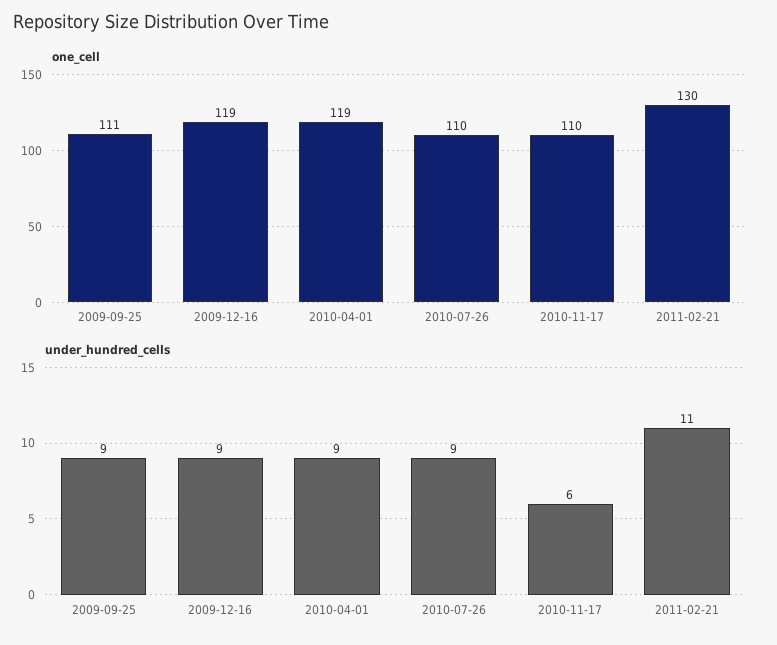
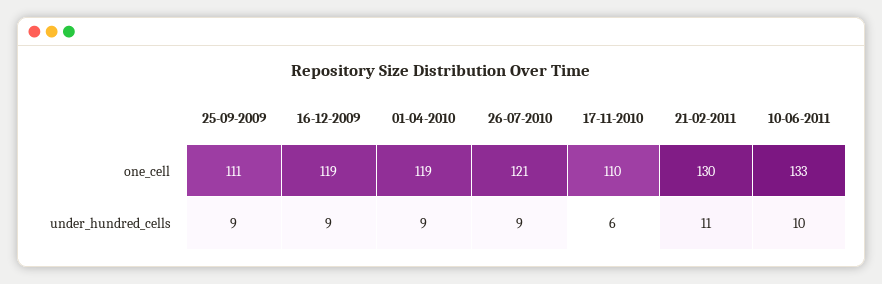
one_cell, 2010-07-26: 110 -> 121
one_cell, 10-06-2011: none -> 133
under_hundred_cells, 10-06-2011: none -> 10

